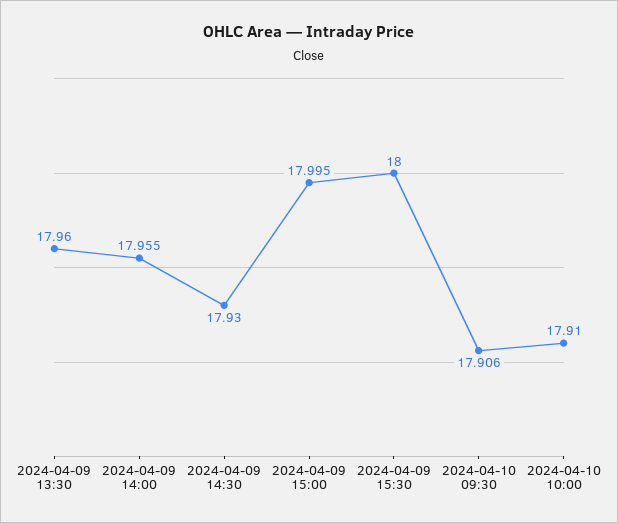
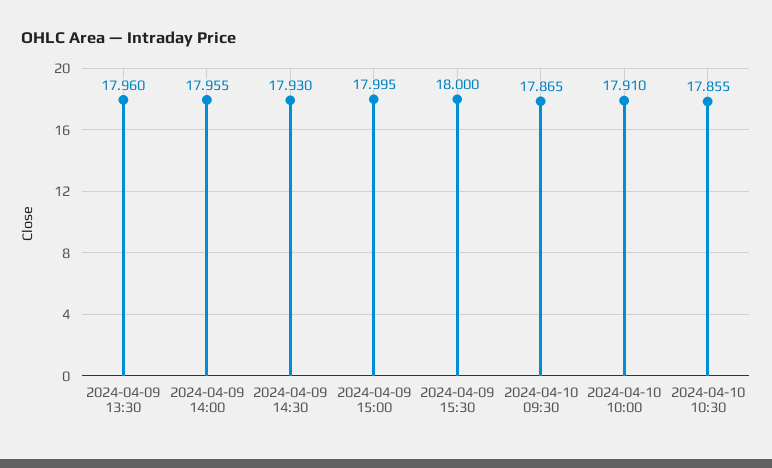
2024-04-10 09:30: 17.906 -> 17.865
2024-04-10 10:30: none -> 17.855

